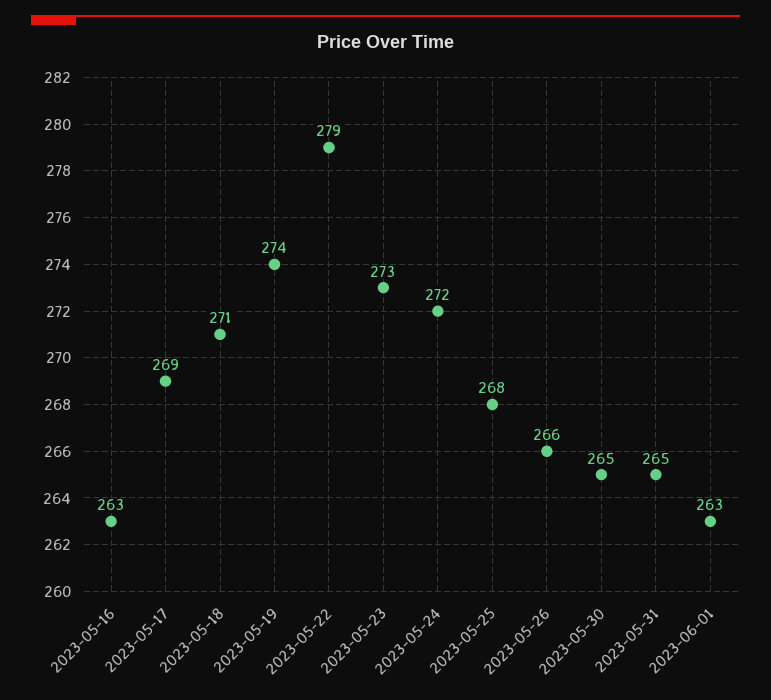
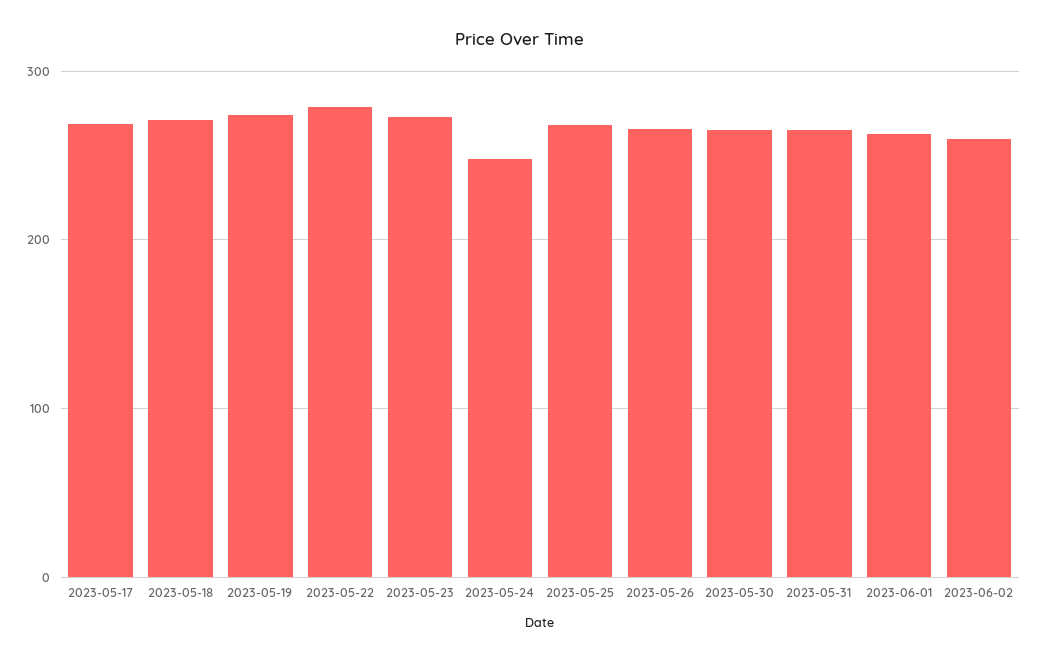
2023-05-16: 263 -> none
2023-05-24: 272 -> 250
2023-06-02: none -> 260

